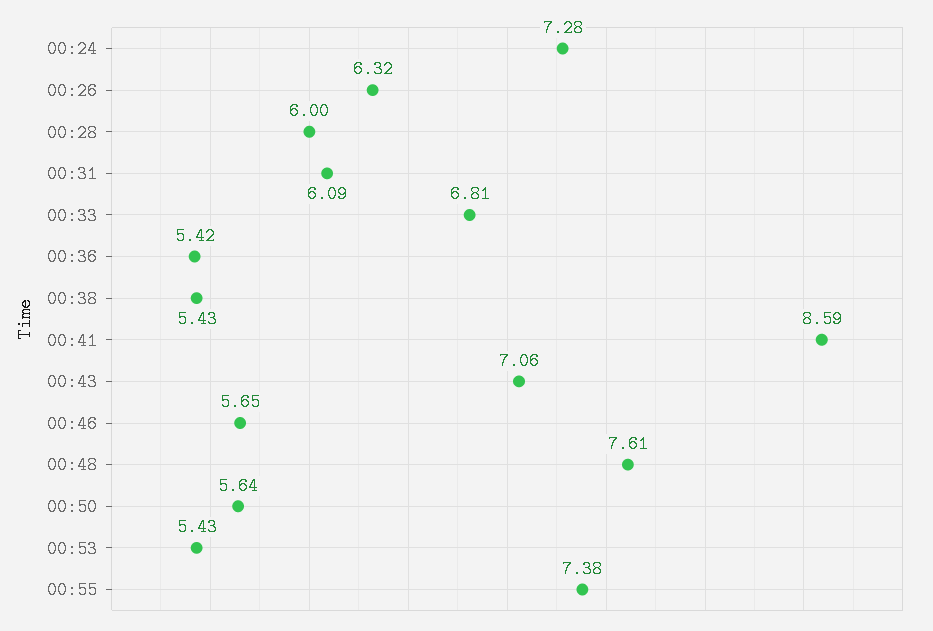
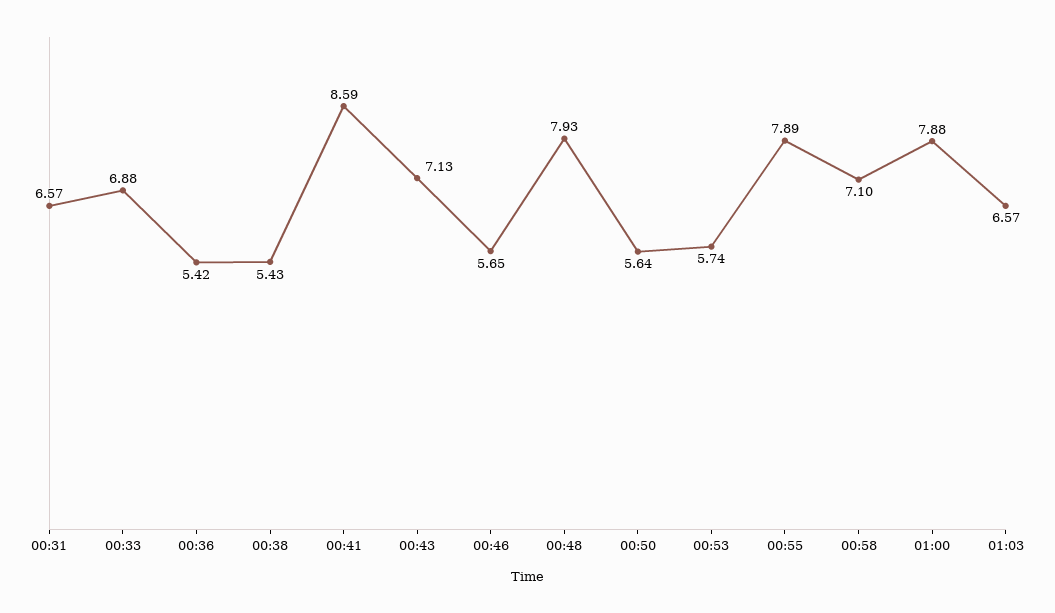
00:24: 7.28 -> none
00:26: 6.32 -> none
00:28: 6 -> none
00:31: 6.09 -> 6.57
00:33: 6.81 -> 6.88
00:43: 7.06 -> 7.13
00:48: 7.61 -> 7.93
00:53: 5.43 -> 5.74
00:55: 7.38 -> 7.89
00:58: none -> 7.1
01:00: none -> 7.88
01:03: none -> 6.57

